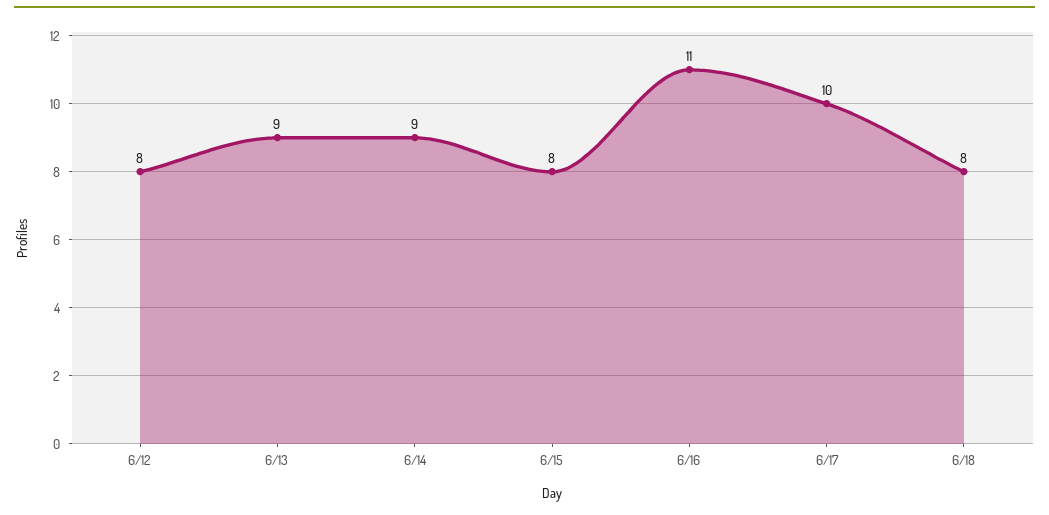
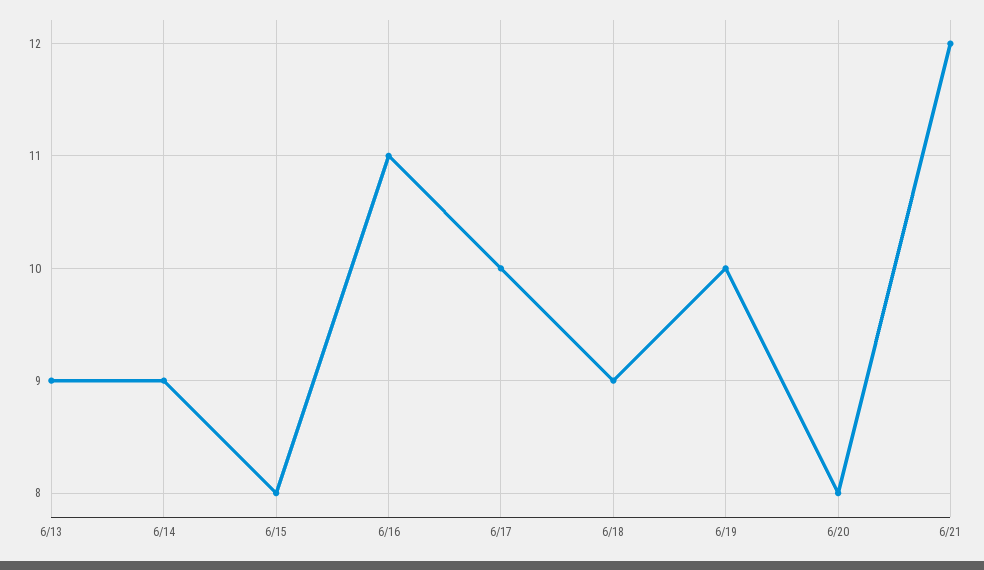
6/12: 8 -> none
6/18: 8 -> 9
6/19: none -> 10
6/20: none -> 8
6/21: none -> 12

